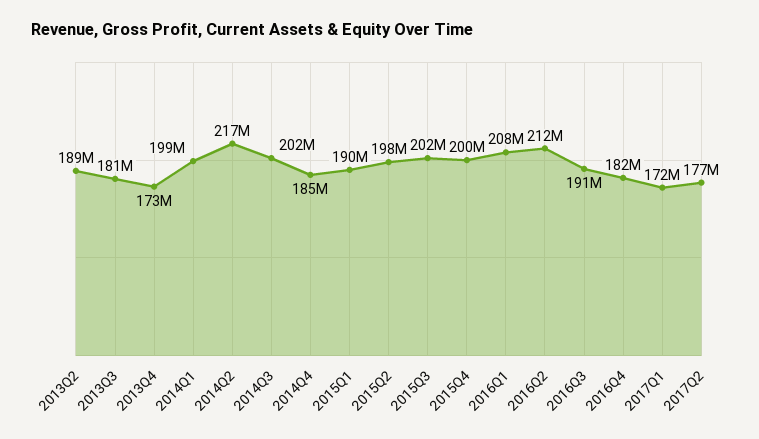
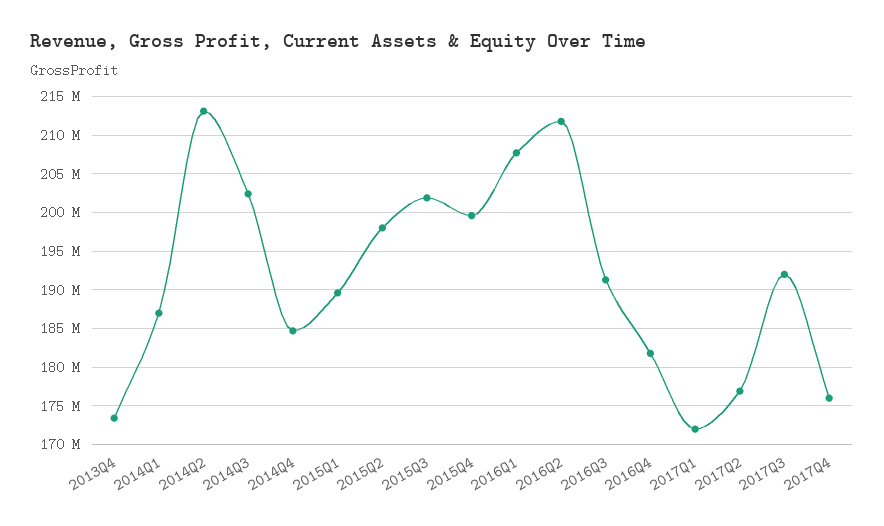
2013Q2: 189000000 -> none
2013Q3: 181000000 -> none
2014Q1: 199000000 -> 187000000
2014Q2: 217000000 -> 213000000
2017Q3: none -> 192000000
2017Q4: none -> 176000000

